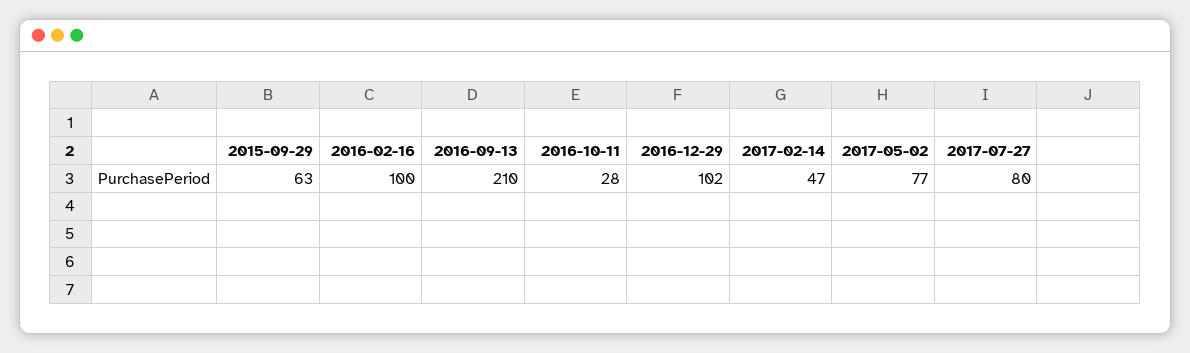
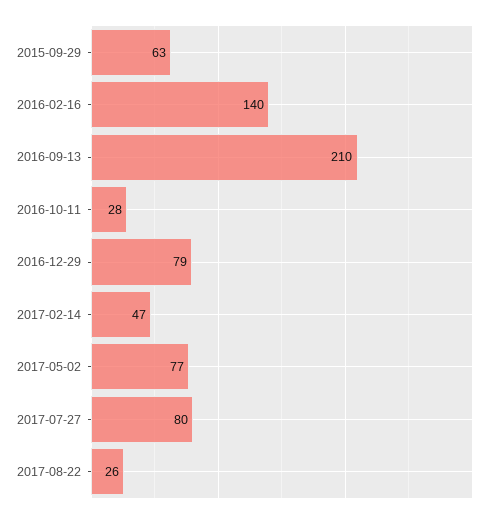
2016-02-16: 100 -> 140
2016-12-29: 102 -> 79
2017-08-22: none -> 26

